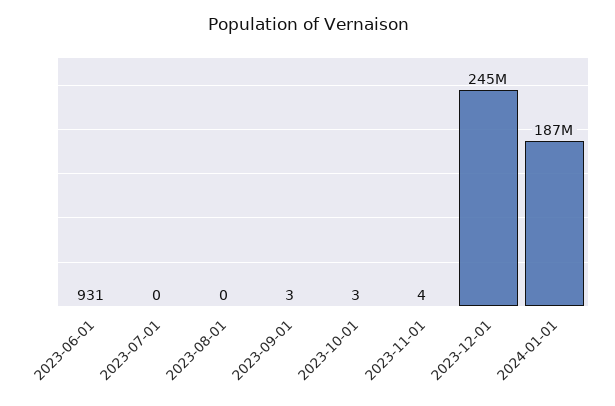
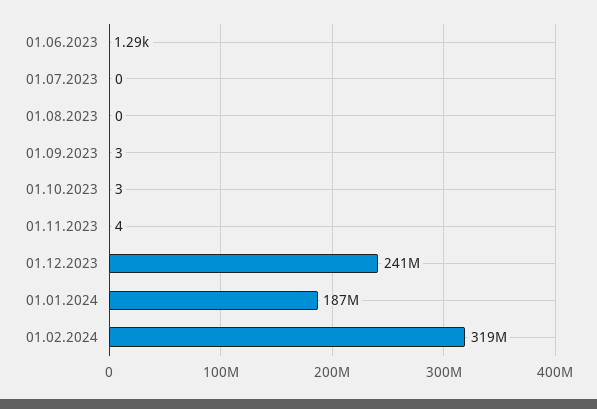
2023-06-01: 931 -> 1290
2023-12-01: 245000000 -> 241000000
01.02.2024: none -> 319000000

